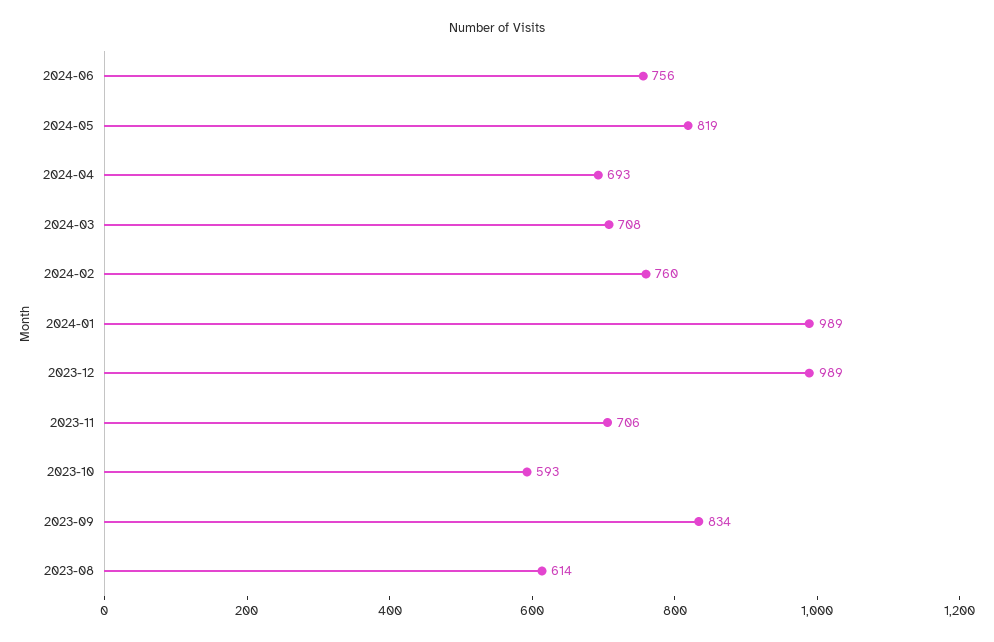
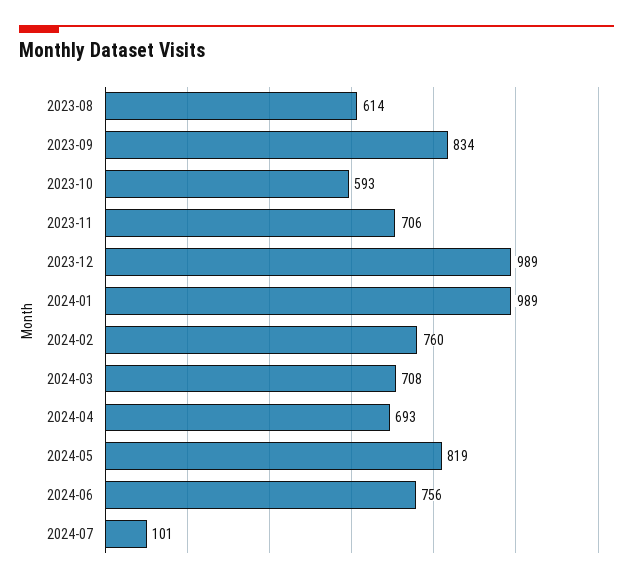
2024-07: none -> 101

